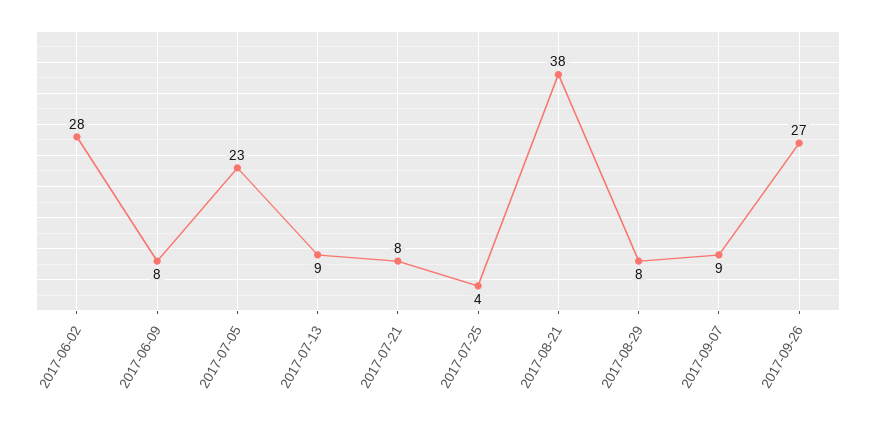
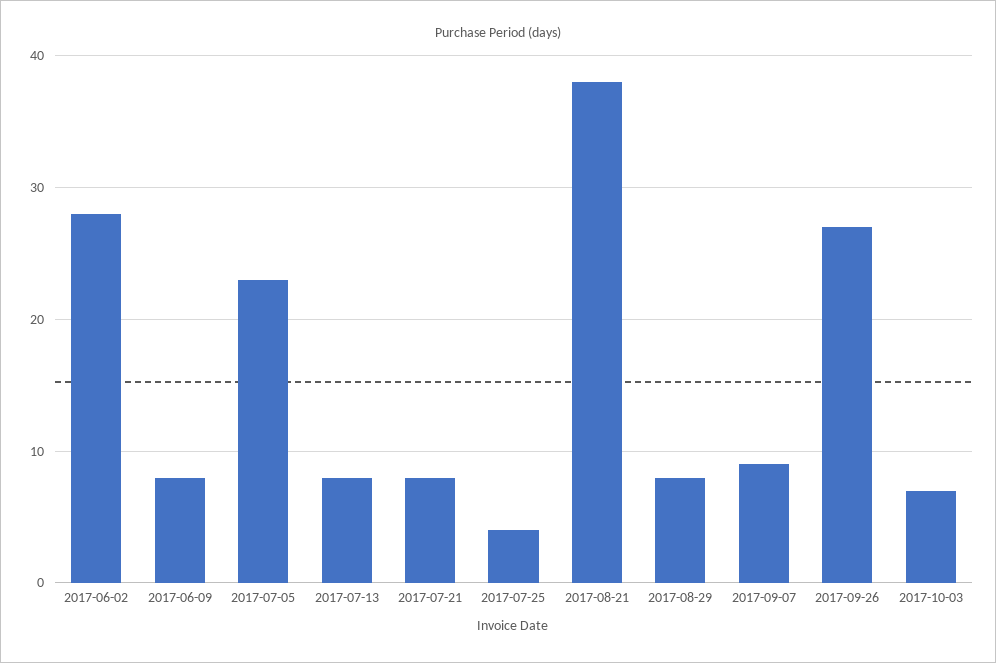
2017-07-13: 9 -> 8
2017-10-03: none -> 7

